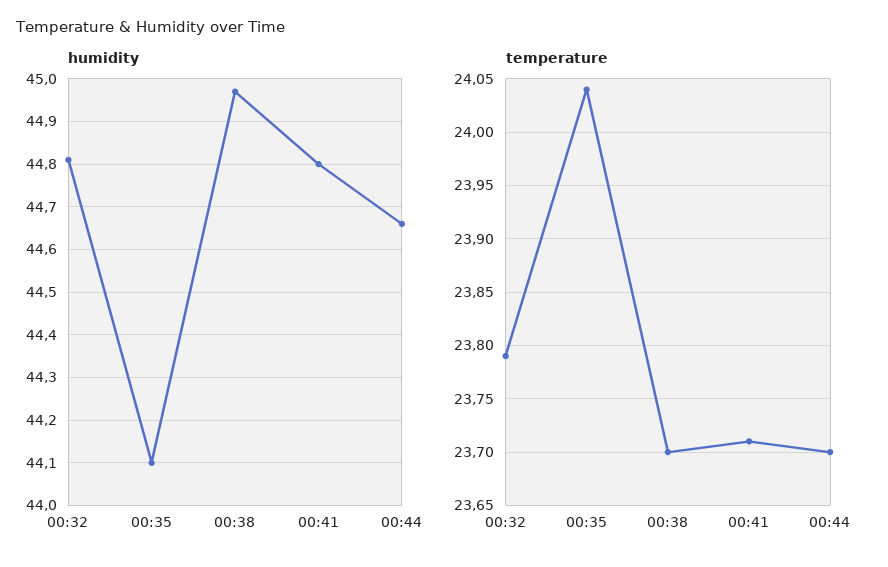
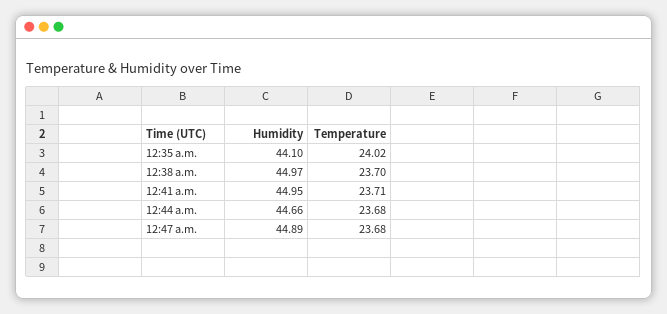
humidity, 00:32: 44.8 -> none
humidity, 00:41: 44.8 -> 44.95
temperature, 00:32: 23.79 -> none
temperature, 00:35: 24.04 -> 24.02
temperature, 00:44: 23.7 -> 23.68
humidity, 12:47 a.m.: none -> 44.89
temperature, 12:47 a.m.: none -> 23.68

